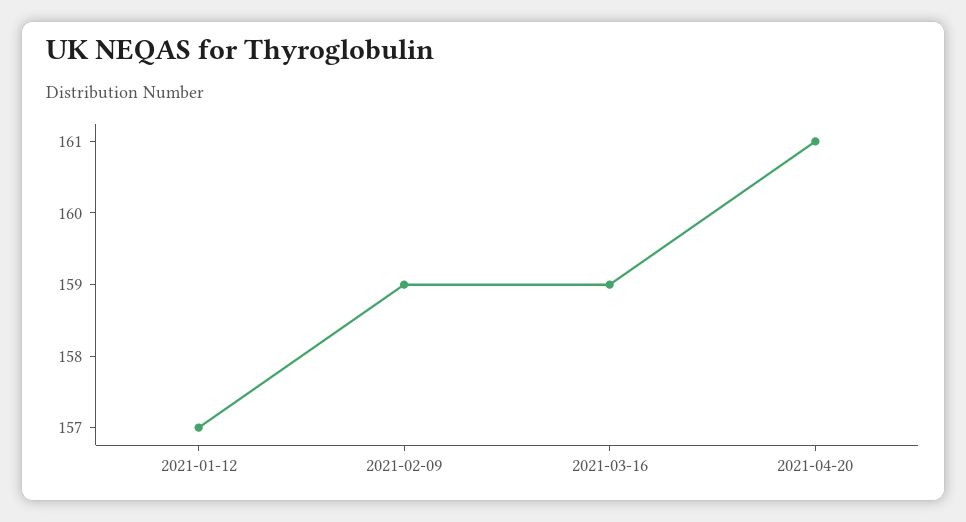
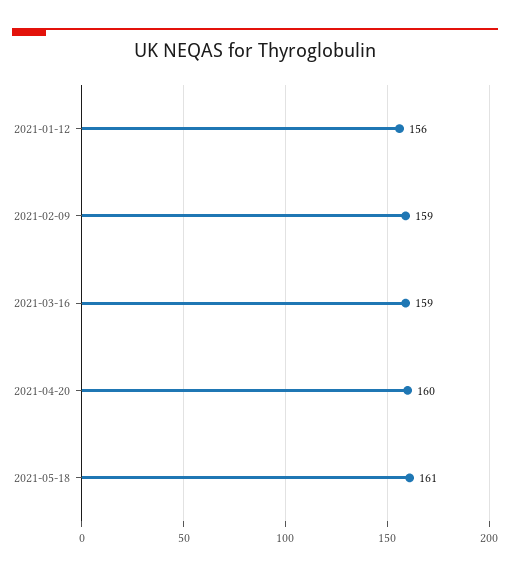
2021-01-12: 157 -> 156
2021-04-20: 161 -> 160
2021-05-18: none -> 161

